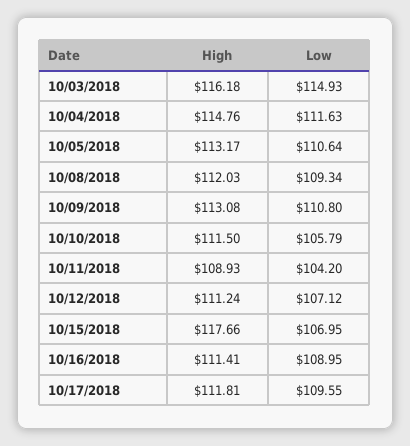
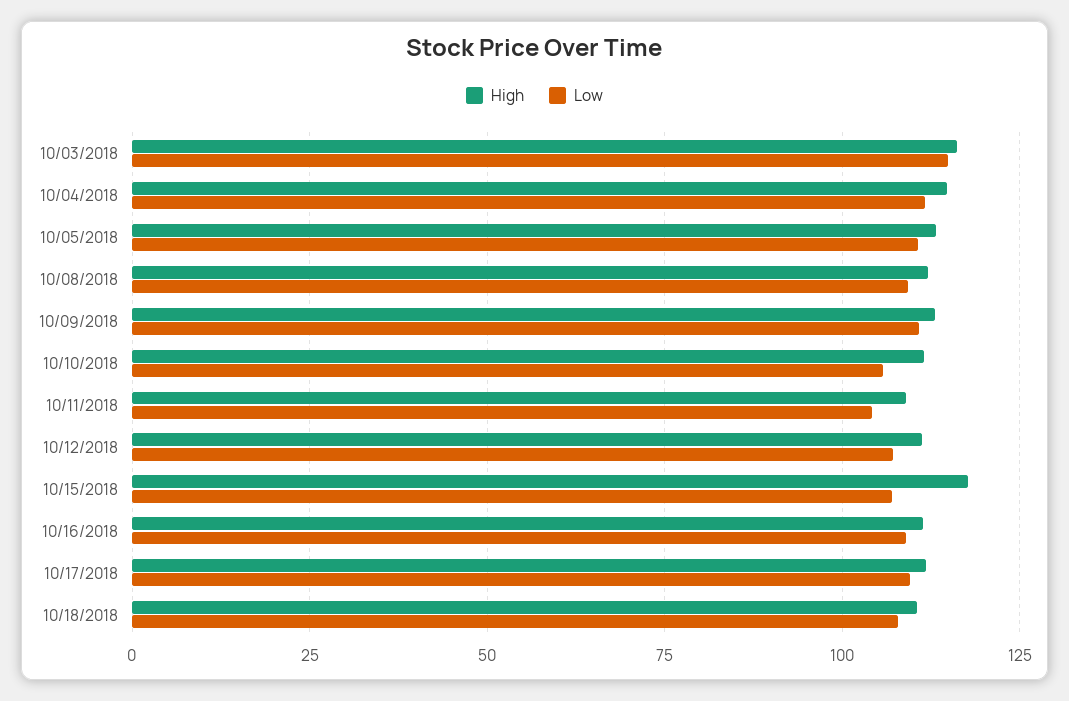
High, 10/18/2018: none -> 110
Low, 10/18/2018: none -> 107.5

